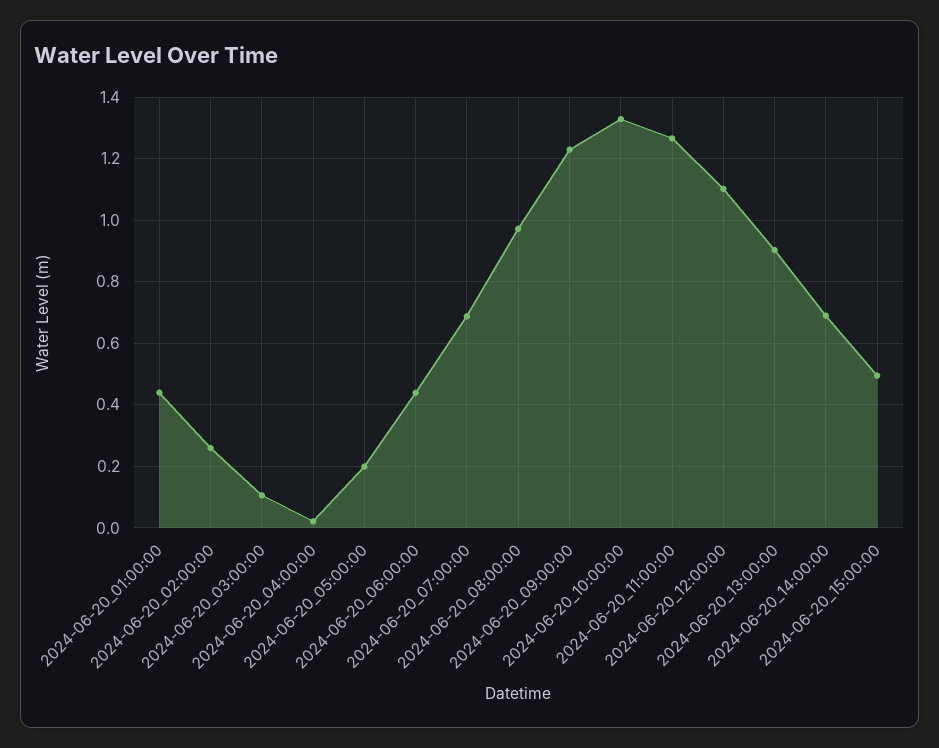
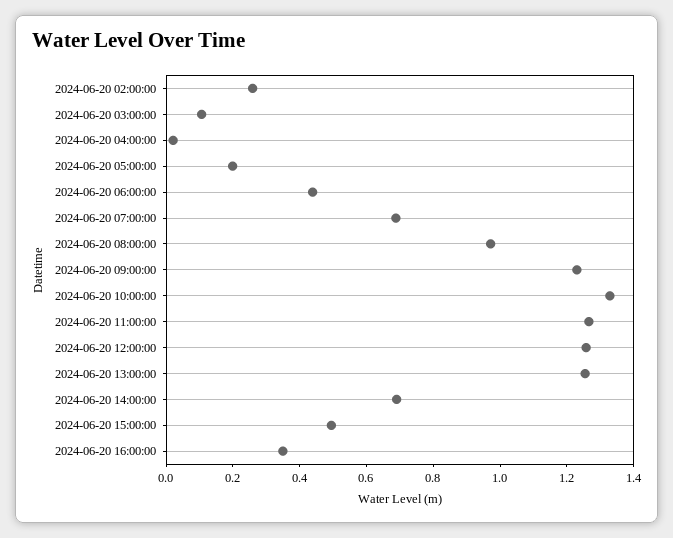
2024-06-20_01:00:00: 0.44 -> none
2024-06-20_12:00:00: 1.1 -> 1.25
2024-06-20_13:00:00: 0.9 -> 1.25
2024-06-20 16:00:00: none -> 0.35

